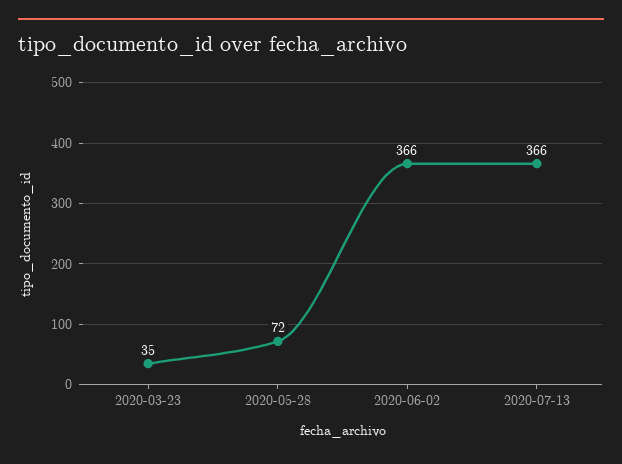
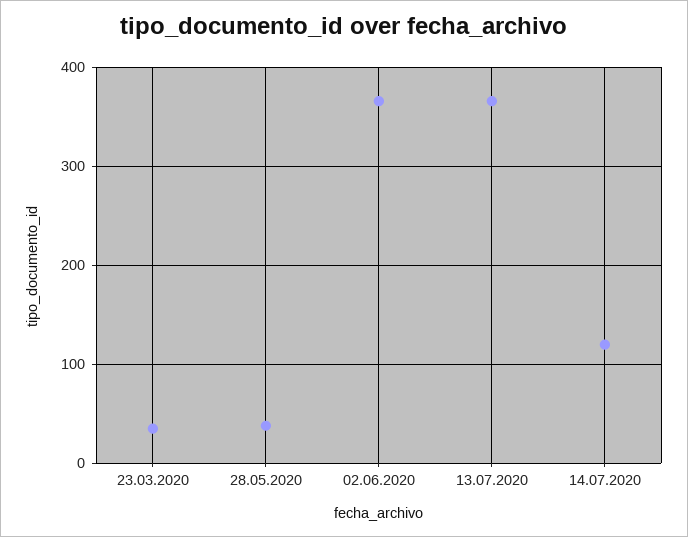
2020-05-28: 72 -> 40
14.07.2020: none -> 120

